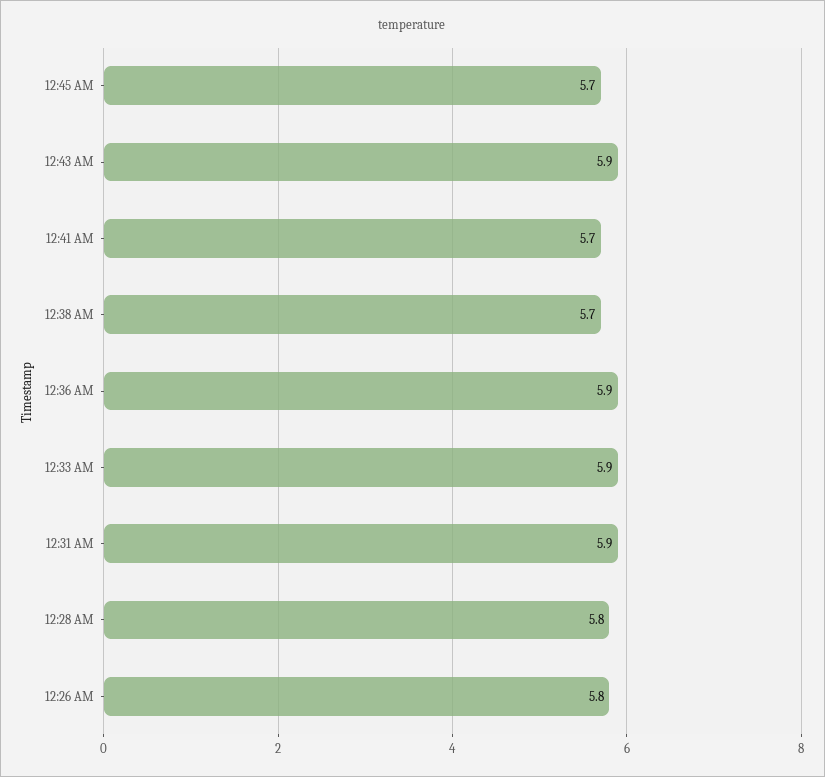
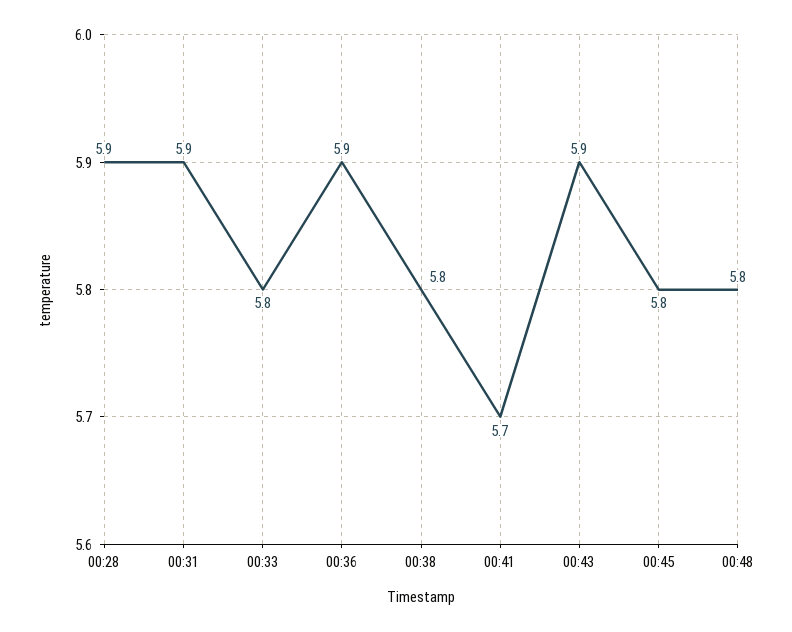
12:45 AM: 5.7 -> 5.8
12:38 AM: 5.7 -> 5.8
12:33 AM: 5.9 -> 5.8
12:28 AM: 5.8 -> 5.9
12:26 AM: 5.8 -> none
00:48: none -> 5.8

